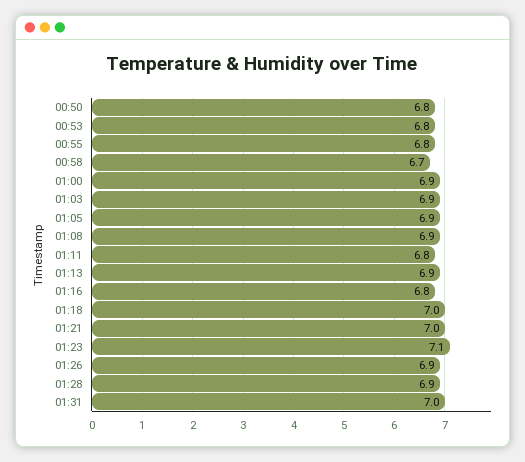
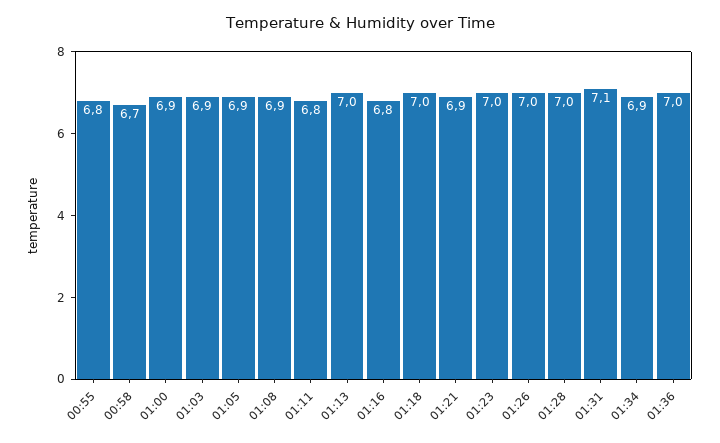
00:50: 6.8 -> none
00:53: 6.8 -> none
01:13: 6.9 -> 7
01:21: 7 -> 6.9
01:23: 7.1 -> 7
01:26: 6.9 -> 7
01:28: 6.9 -> 7
01:31: 7 -> 7.1
01:34: none -> 6.9
01:36: none -> 7

